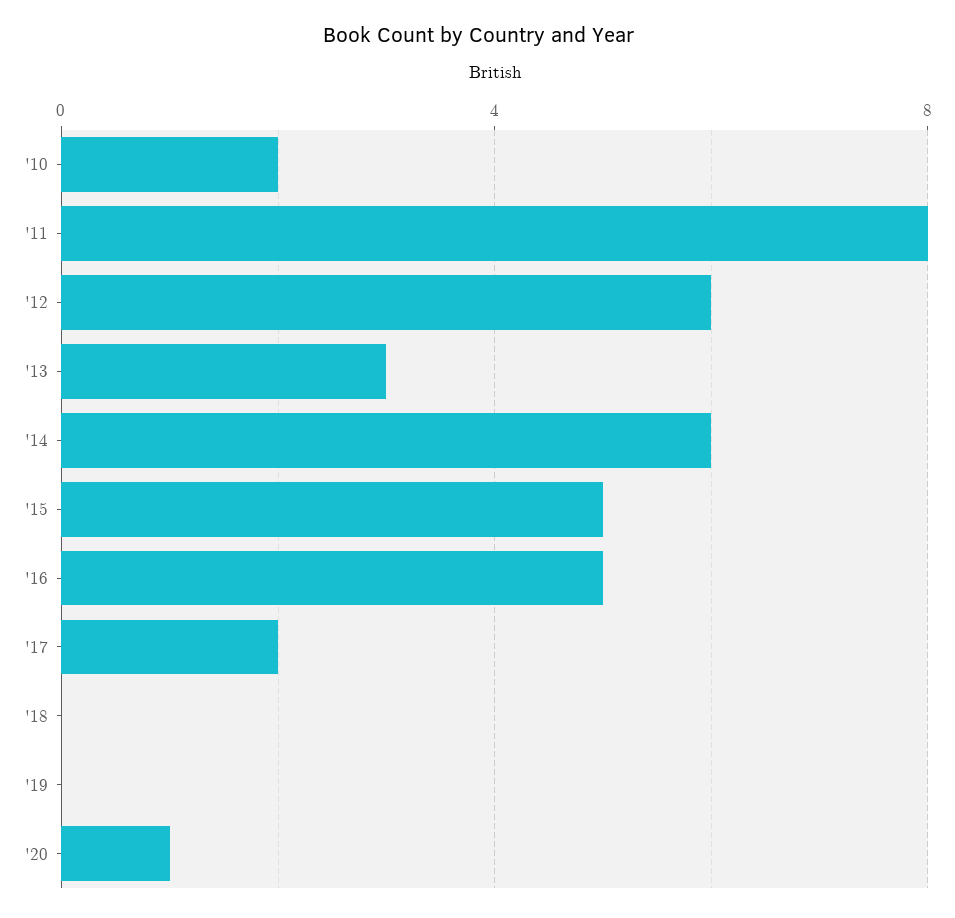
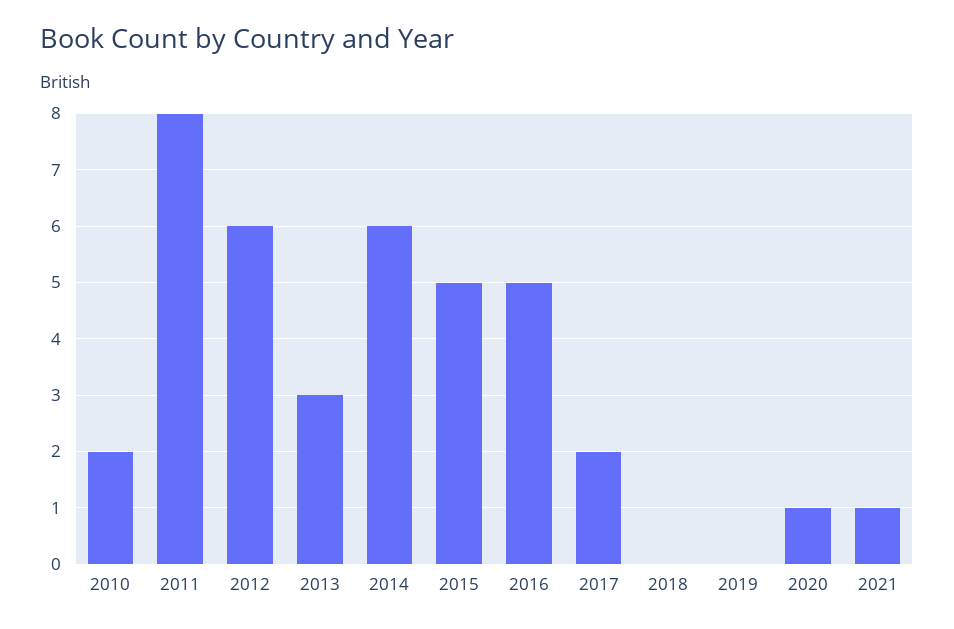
2021: none -> 1

